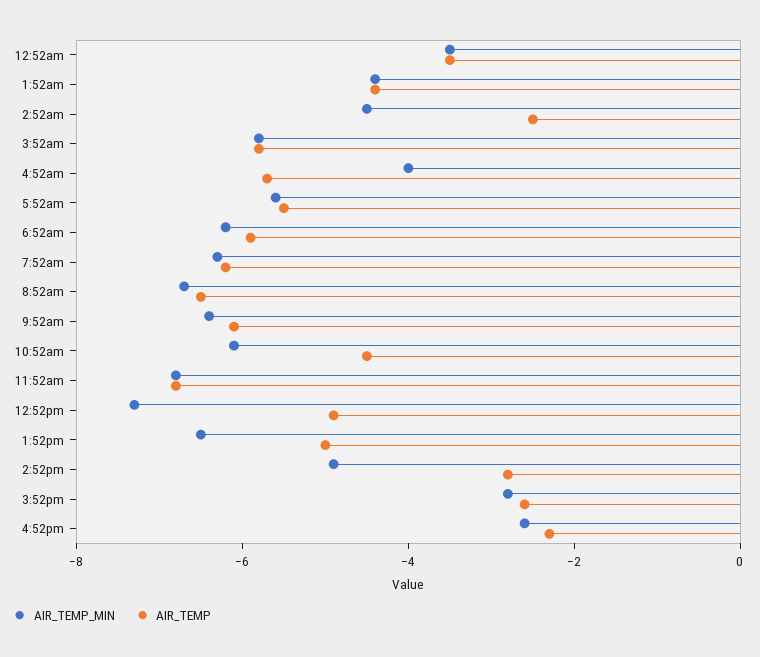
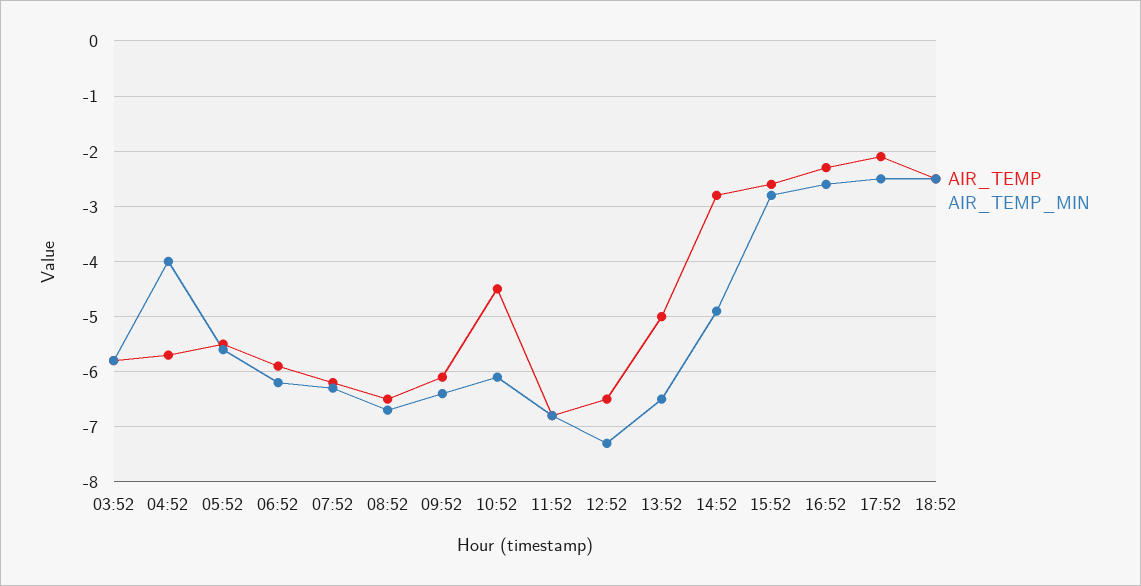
AIR_TEMP_MIN, 12:52am: -3.5 -> none
AIR_TEMP, 12:52am: -3.5 -> none
AIR_TEMP_MIN, 1:52am: -4.5 -> none
AIR_TEMP, 1:52am: -4.5 -> none
AIR_TEMP_MIN, 2:52am: -4.5 -> none
AIR_TEMP, 2:52am: -2.5 -> none
AIR_TEMP, 12:52pm: -5 -> -6.5
AIR_TEMP, 17:52: none -> -2
AIR_TEMP_MIN, 17:52: none -> -2.5
AIR_TEMP, 18:52: none -> -2.5
AIR_TEMP_MIN, 18:52: none -> -2.5

